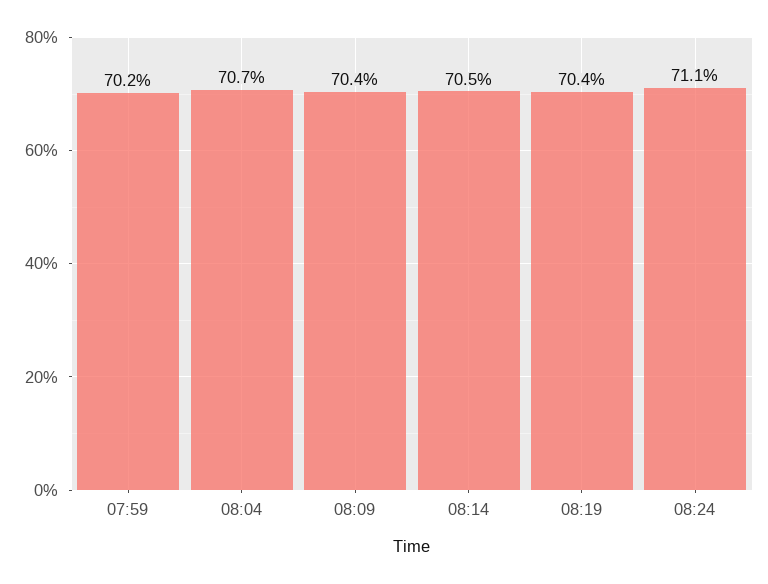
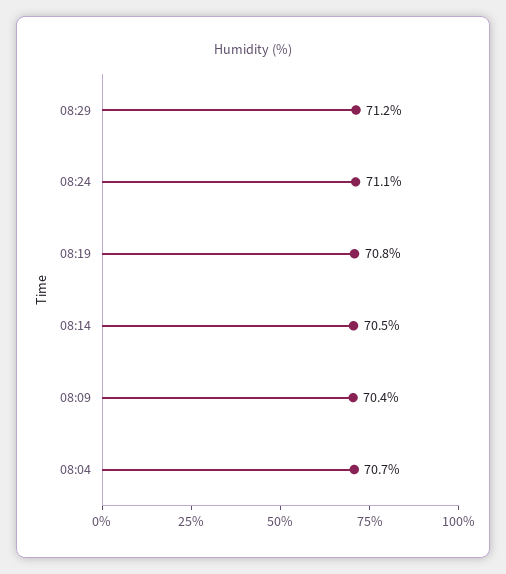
07:59: 70.2 -> none
08:19: 70.4 -> 70.8
08:29: none -> 71.2

